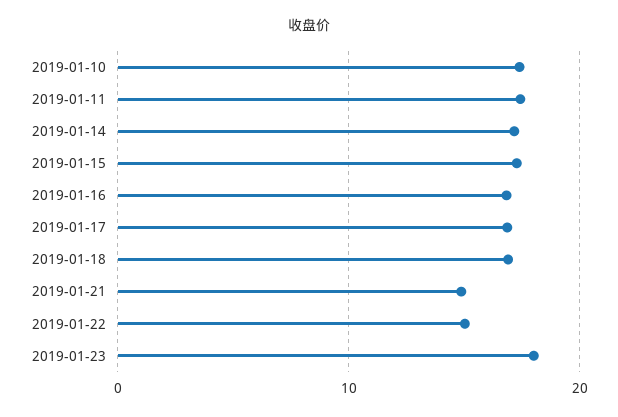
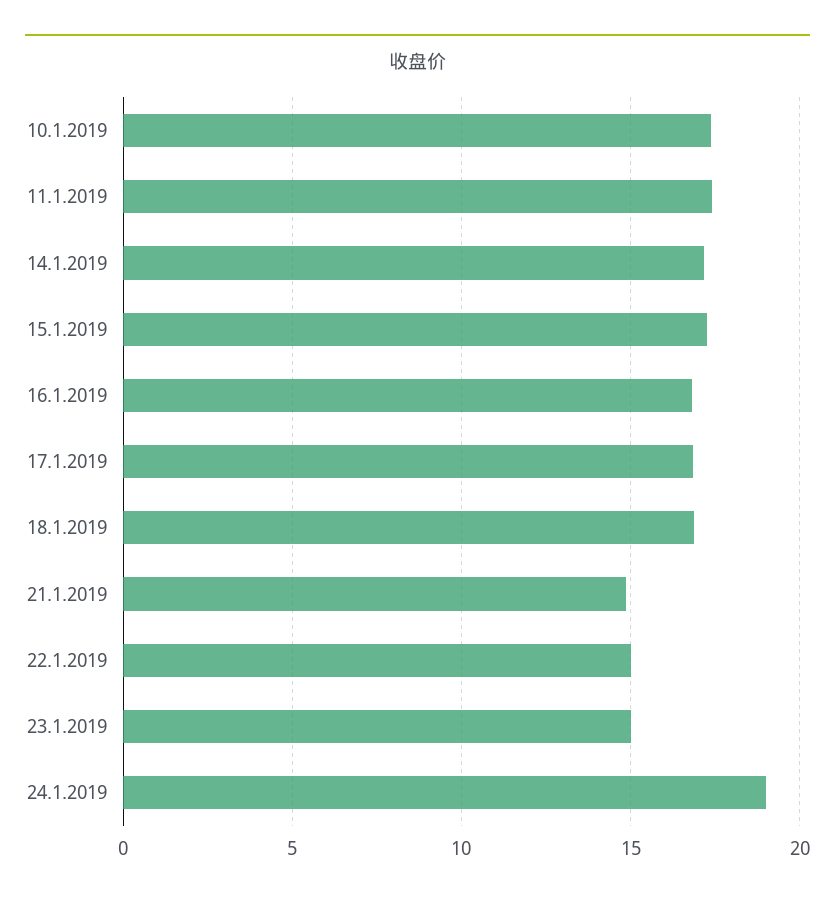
2019-01-23: 18 -> 15
24.1.2019: none -> 19

